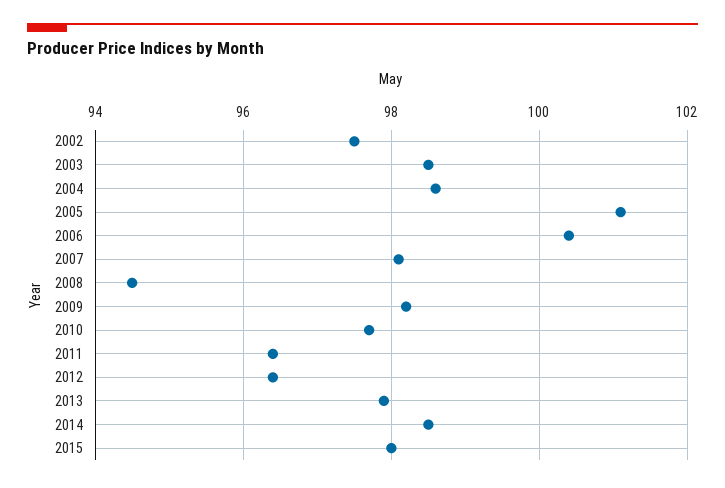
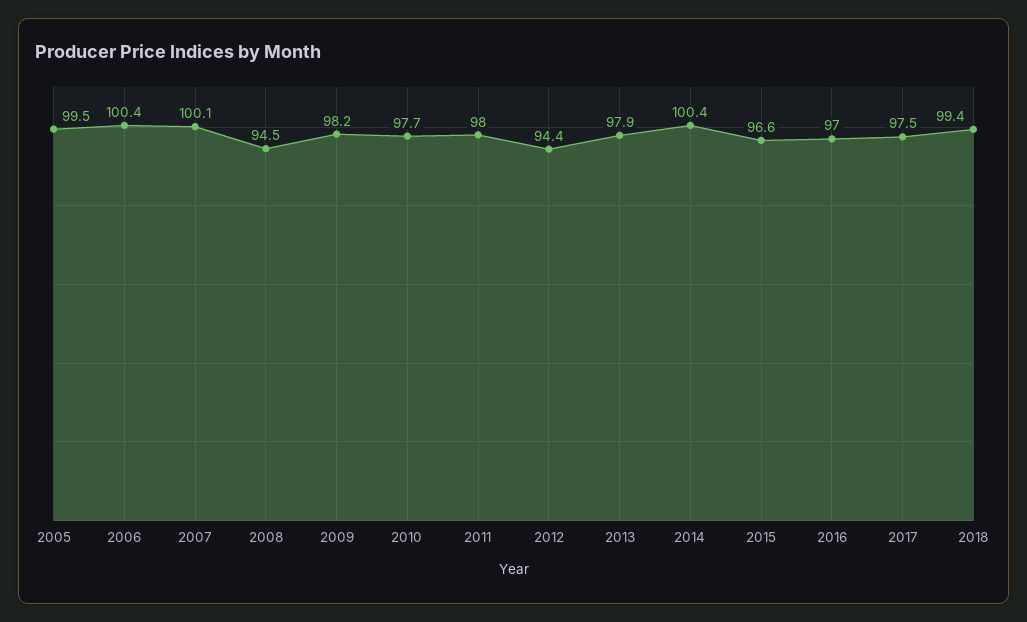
2002: 97.5 -> none
2003: 98.5 -> none
2004: 98.5 -> none
2005: 101 -> 99.5
2007: 98 -> 100.1
2011: 96.5 -> 98
2012: 96.5 -> 94.4
2014: 98.5 -> 100.4
2015: 98 -> 96.6
2016: none -> 97
2017: none -> 97.5
2018: none -> 99.4

